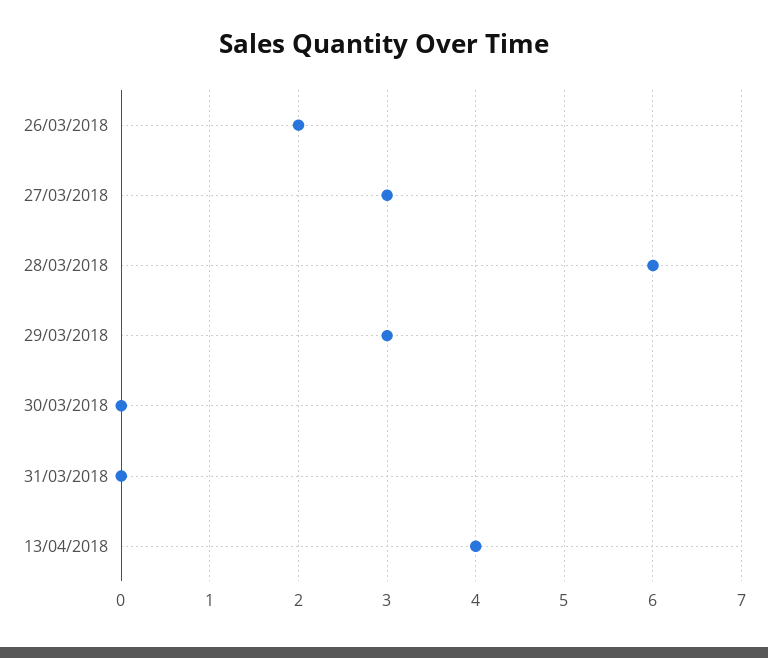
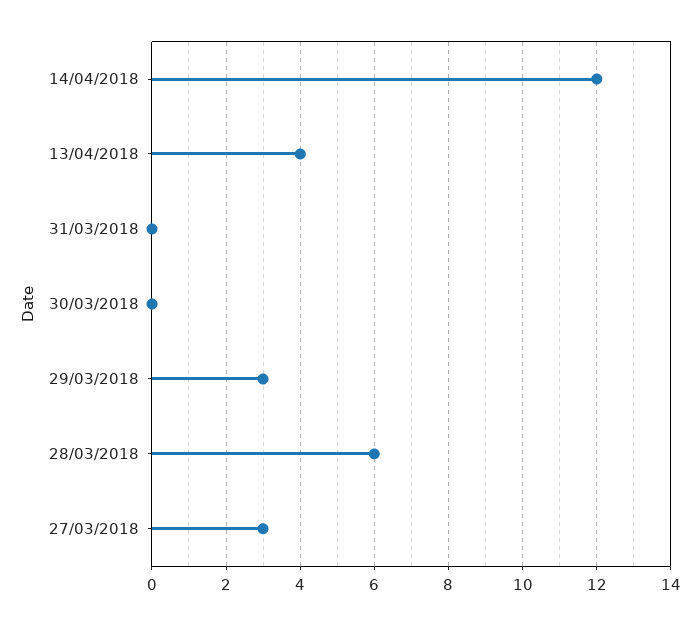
26/03/2018: 2 -> none
14/04/2018: none -> 12

